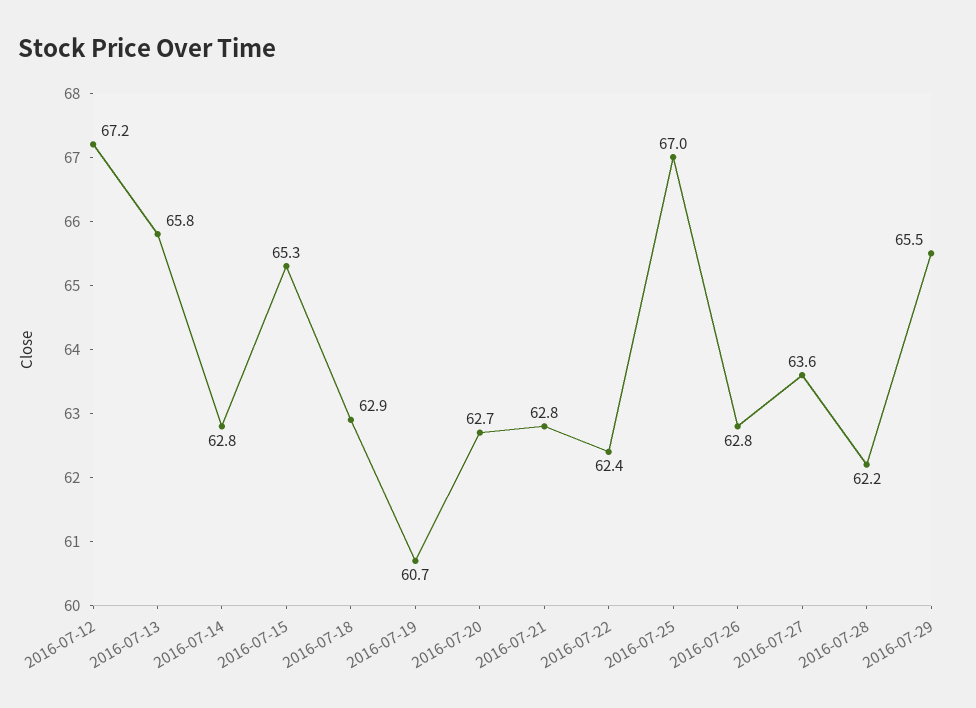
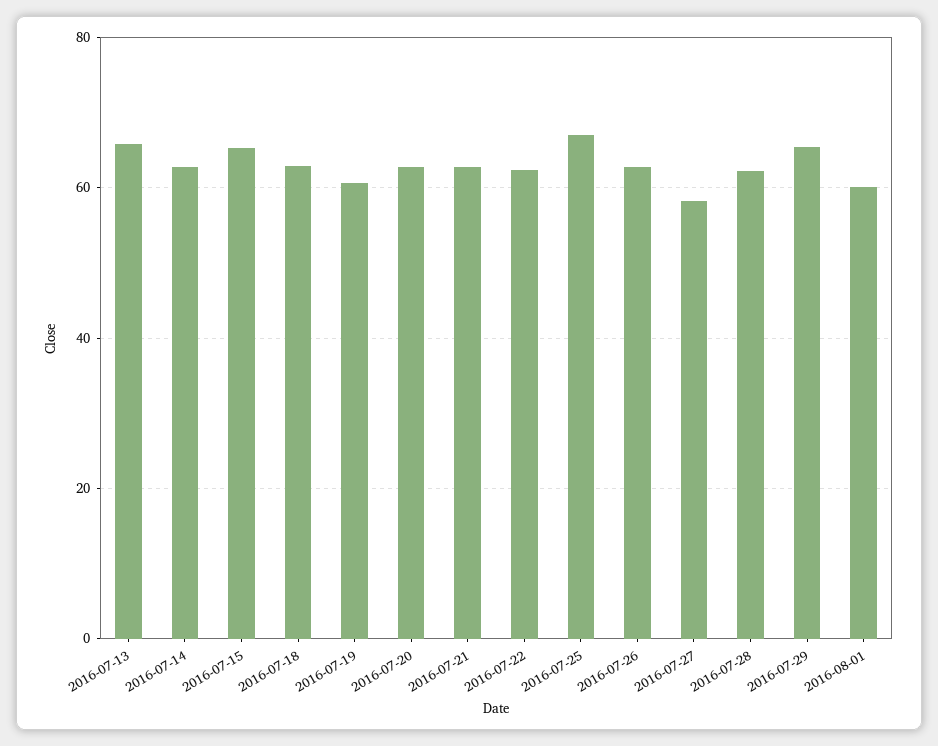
2016-07-12: 67.2 -> none
2016-07-27: 63.6 -> 58
2016-08-01: none -> 60

